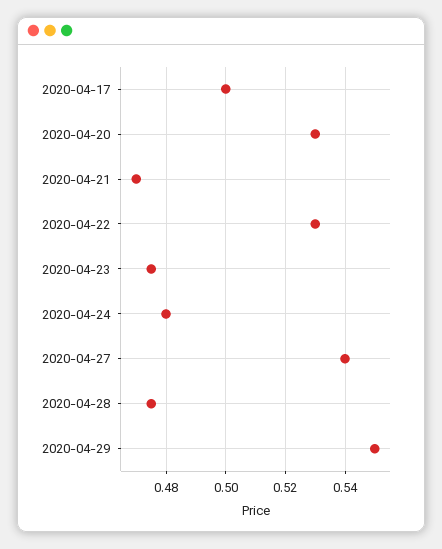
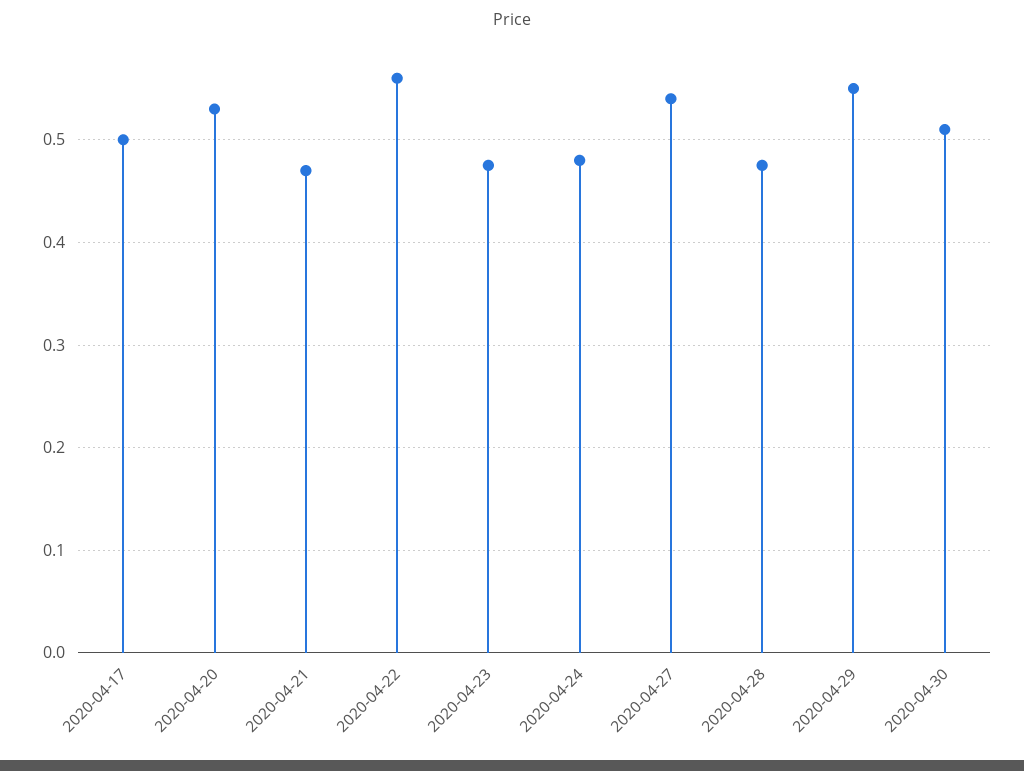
2020-04-22: 0.53 -> 0.56
2020-04-30: none -> 0.51

